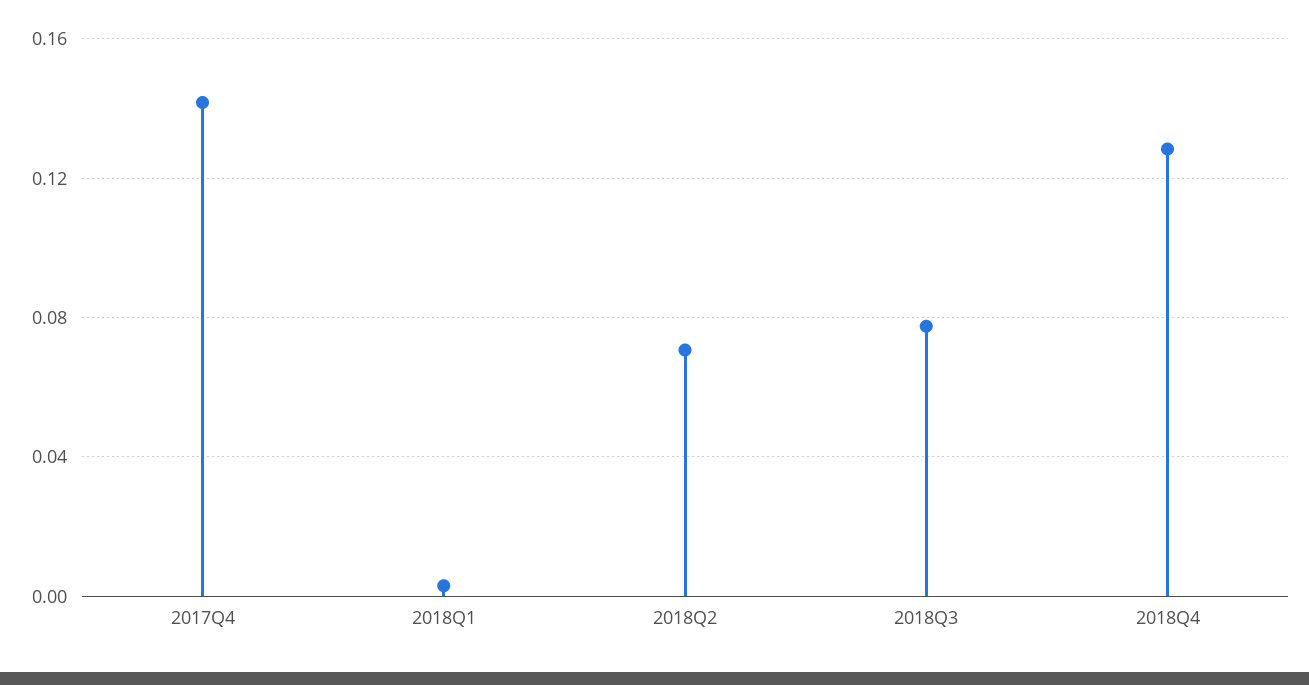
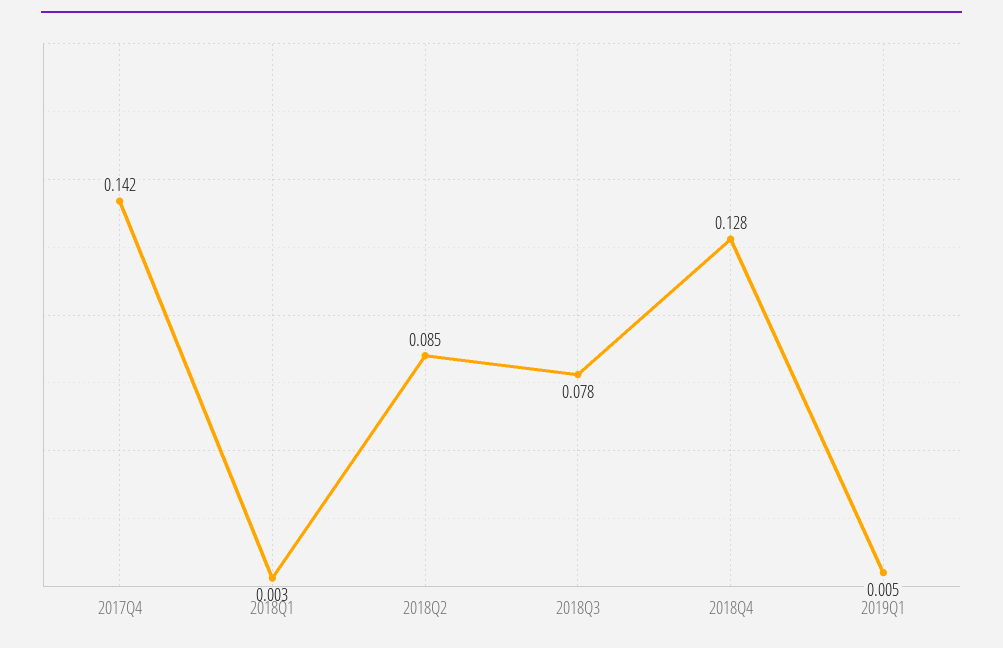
2018Q2: 0.07 -> 0.085
2019Q1: none -> 0.005

